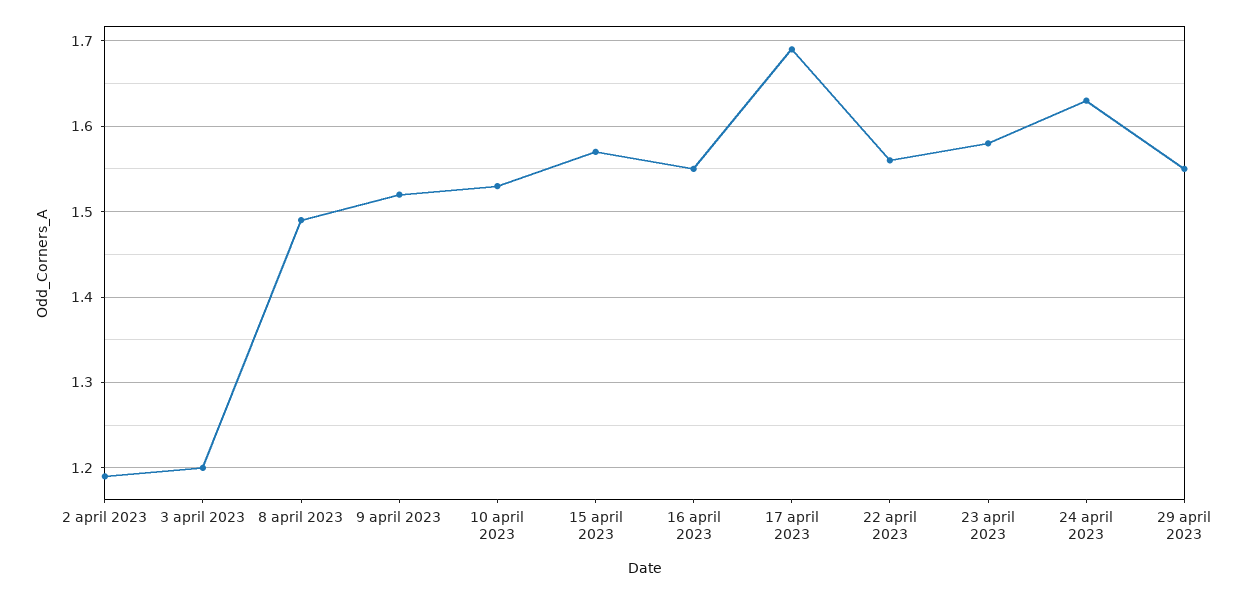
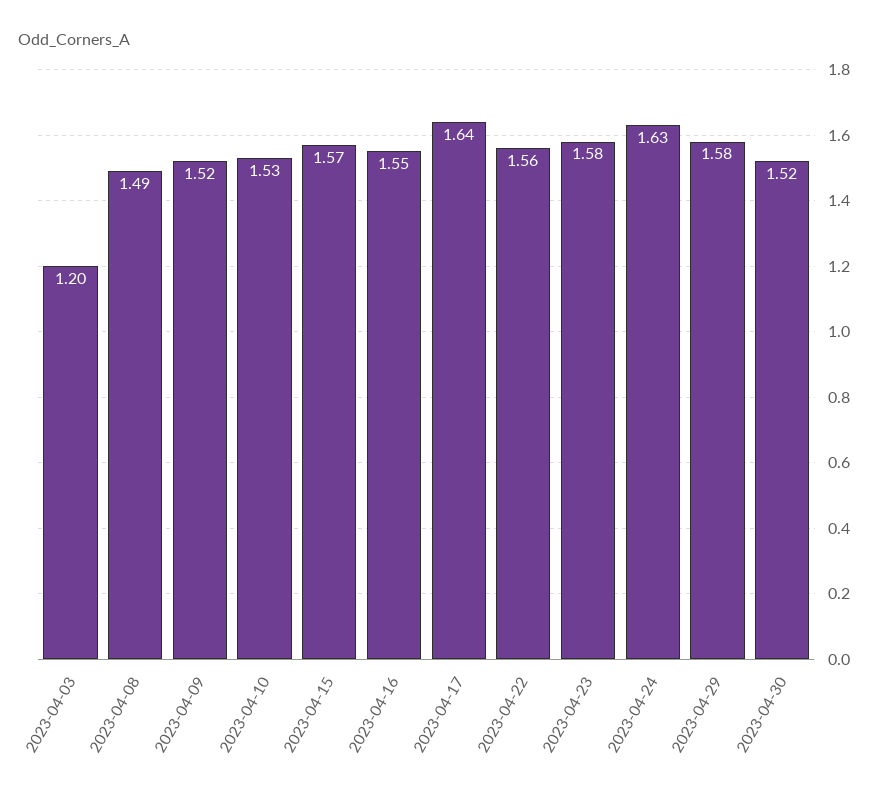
2 april 2023: 1.19 -> none
17 april 2023: 1.69 -> 1.64
29 april 2023: 1.55 -> 1.58
2023-04-30: none -> 1.52

